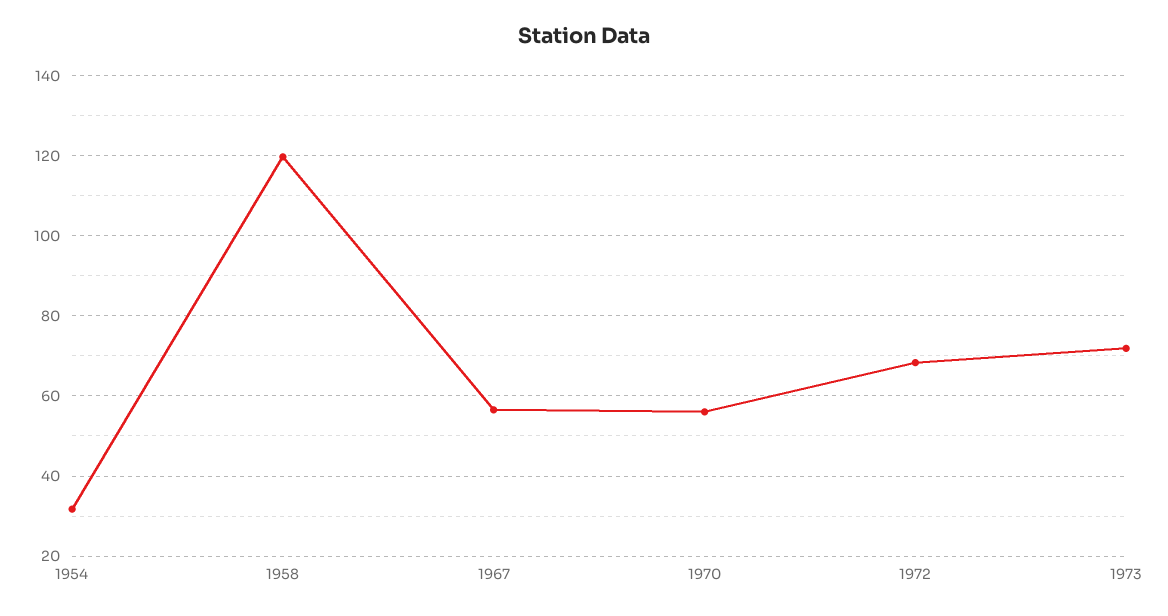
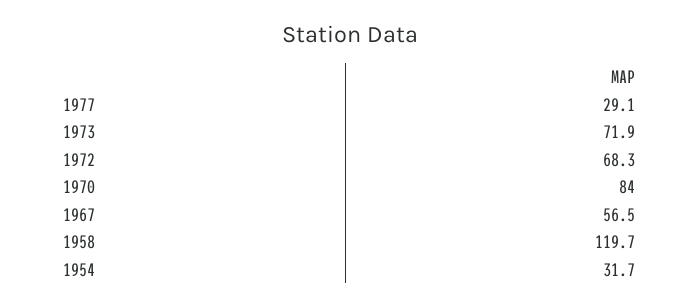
1970: 56 -> 84
1977: none -> 29.1

